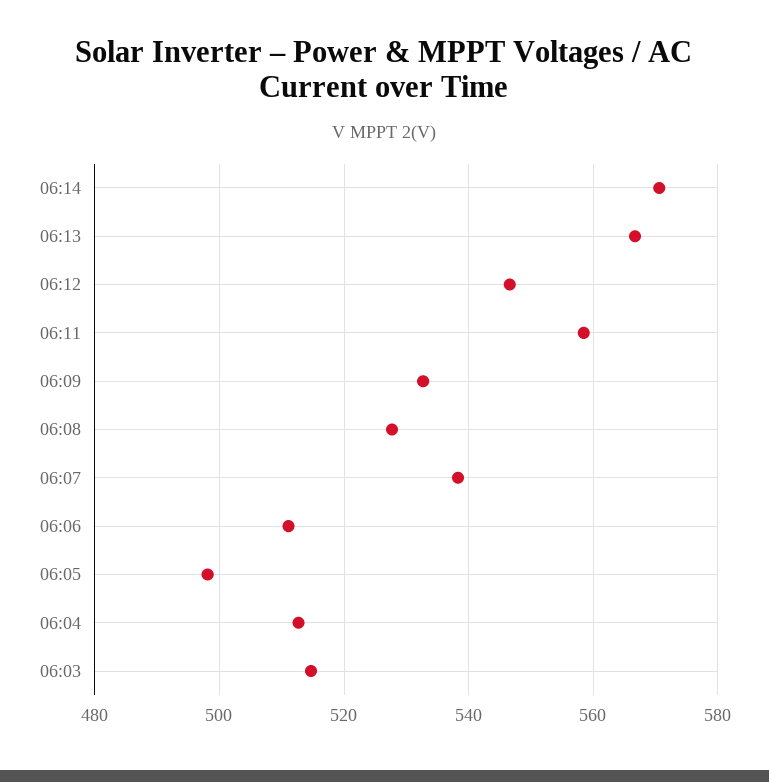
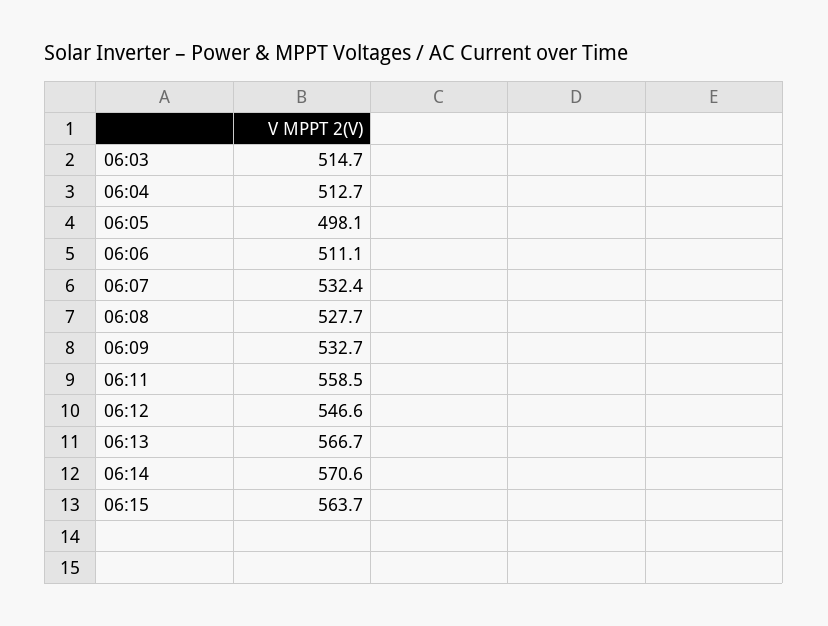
06:07: 538 -> 532.4
06:15: none -> 563.7

